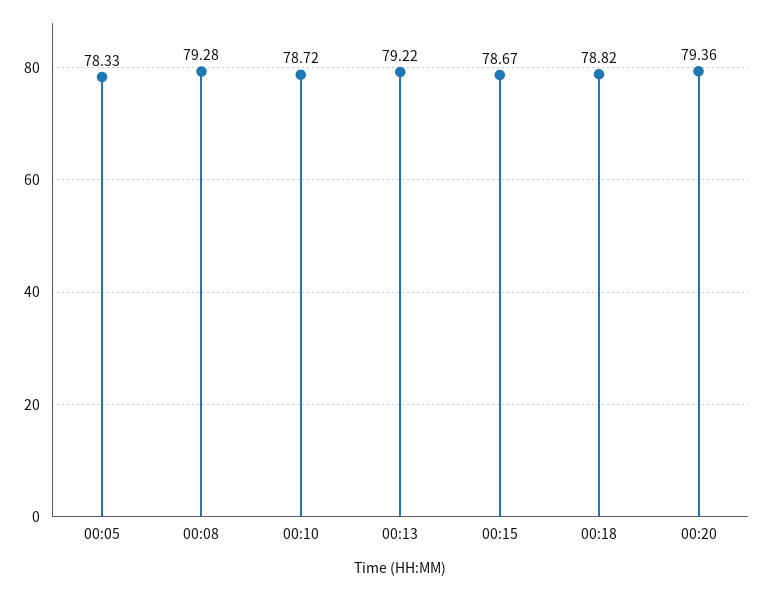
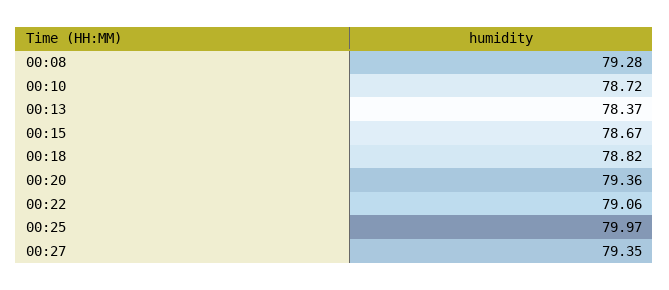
00:05: 78.33 -> none
00:13: 79.22 -> 78.37
00:22: none -> 79.06
00:25: none -> 79.97
00:27: none -> 79.35

